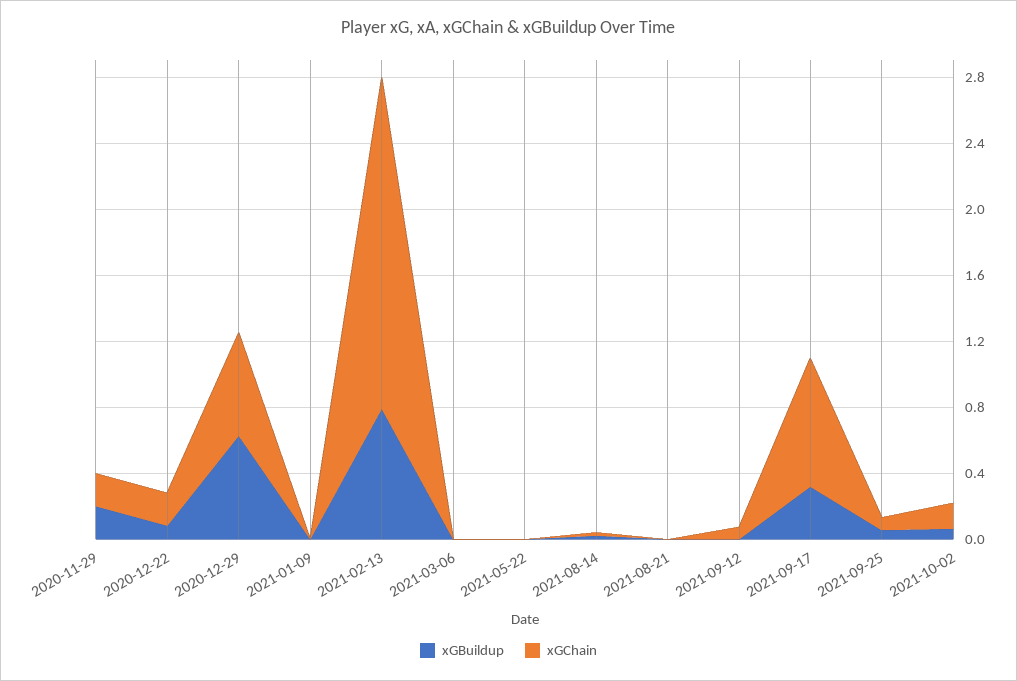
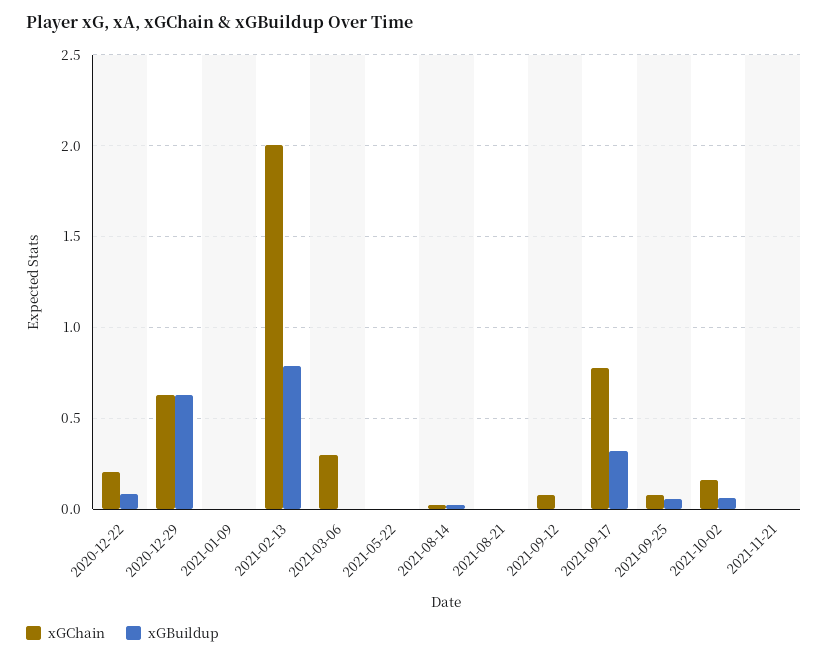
xGBuildup, 2020-11-29: 0.2 -> none
xGChain, 2020-11-29: 0.2 -> none
xGChain, 2021-03-06: 0 -> 0.3
xGChain, 2021-11-21: none -> 0
xGBuildup, 2021-11-21: none -> 0

